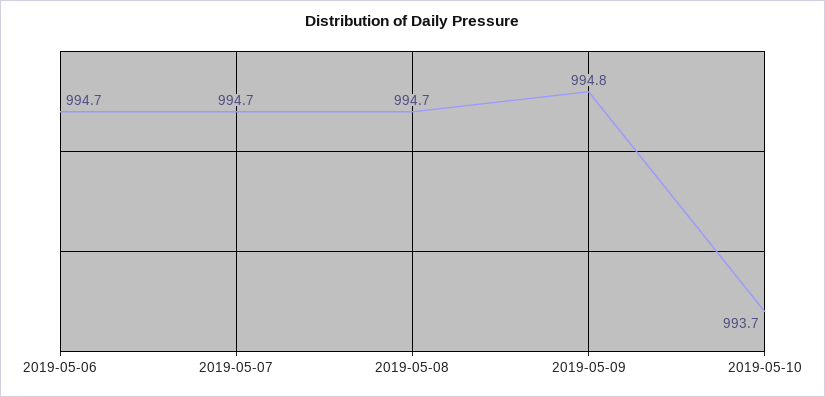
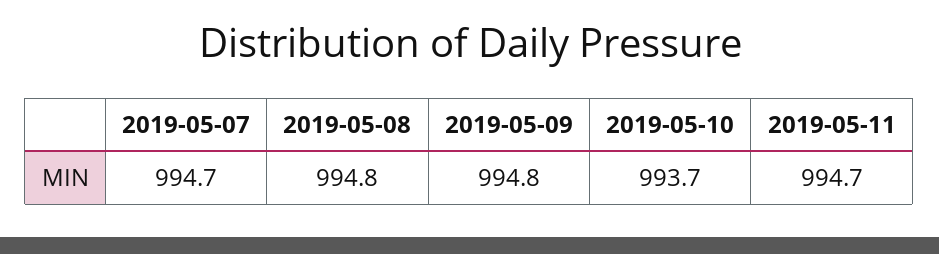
2019-05-06: 994.7 -> none
2019-05-08: 994.7 -> 994.8
2019-05-11: none -> 994.7

